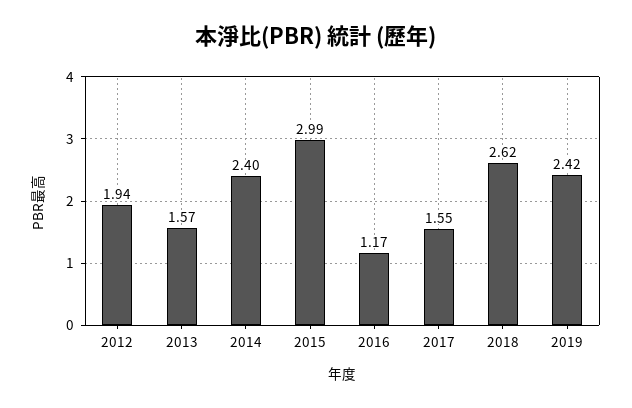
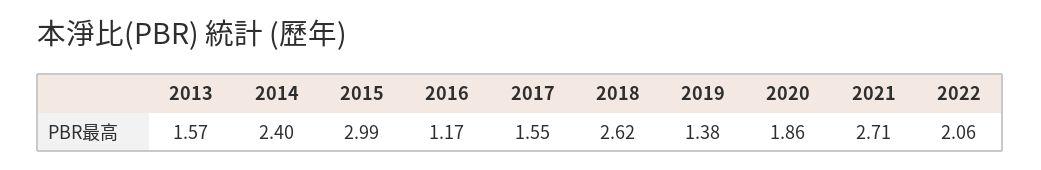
2012: 1.94 -> none
2019: 2.42 -> 1.38
2020: none -> 1.86
2021: none -> 2.71
2022: none -> 2.06

